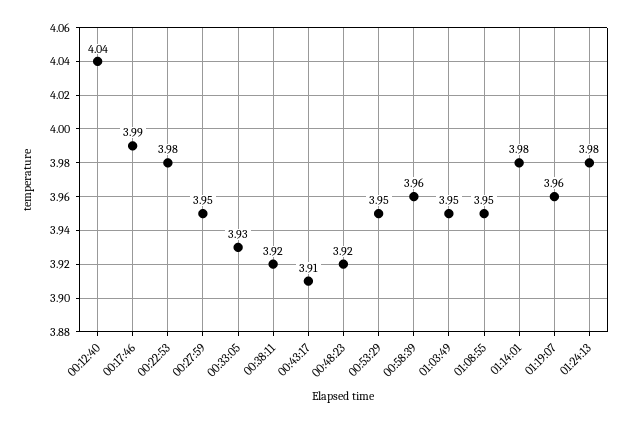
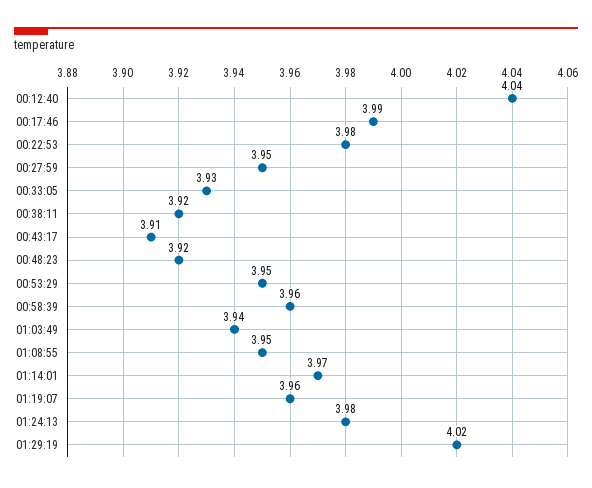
01:03:49: 3.95 -> 3.94
01:14:01: 3.98 -> 3.97
01:29:19: none -> 4.02

